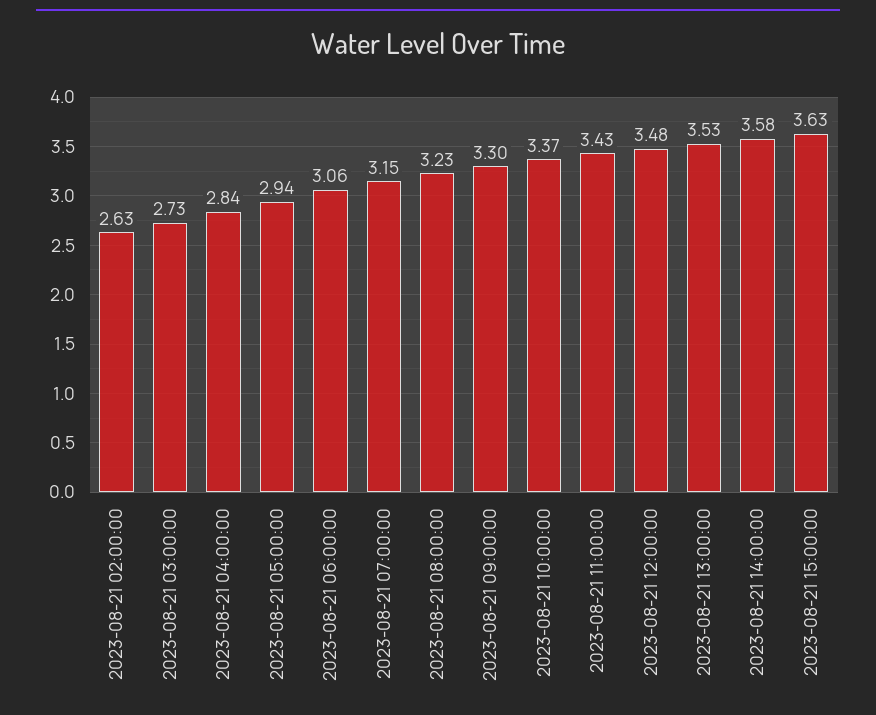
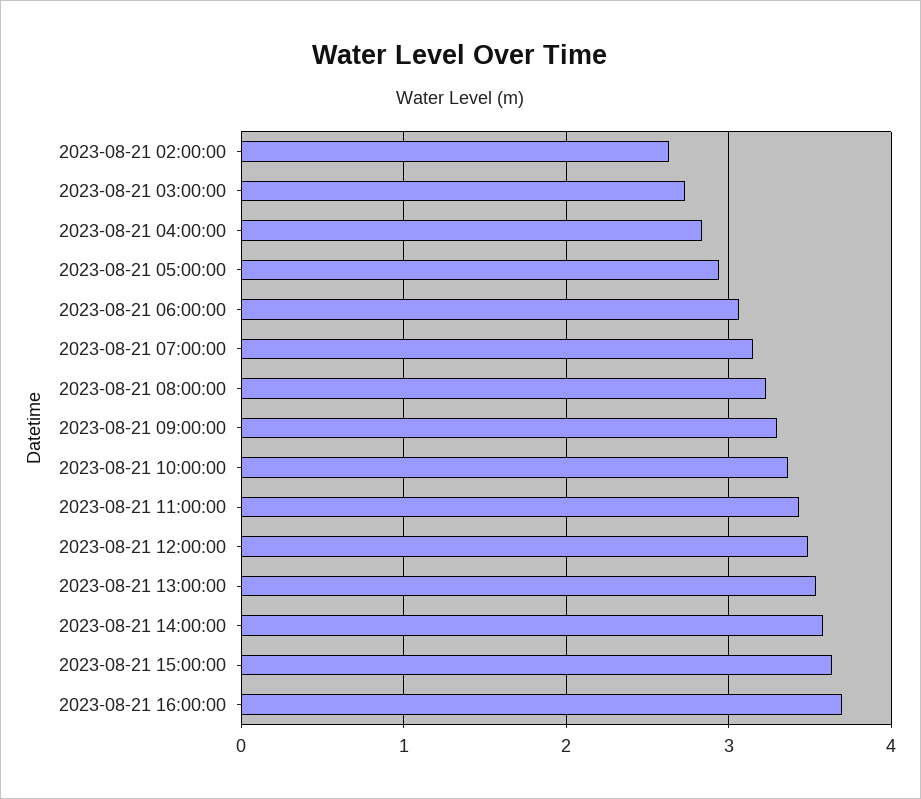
2023-08-21 16:00:00: none -> 3.7

